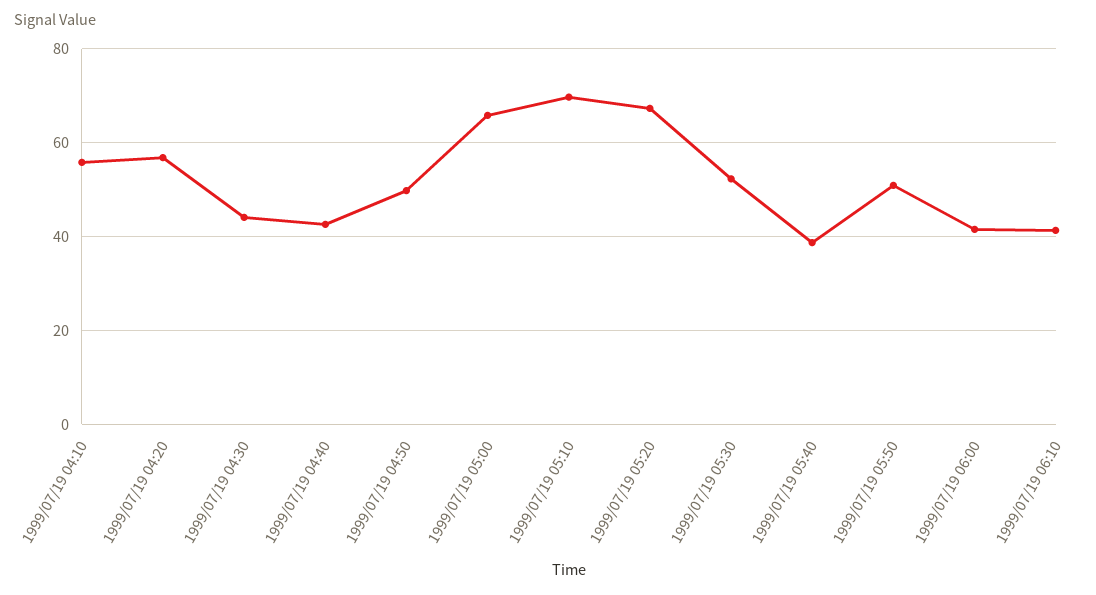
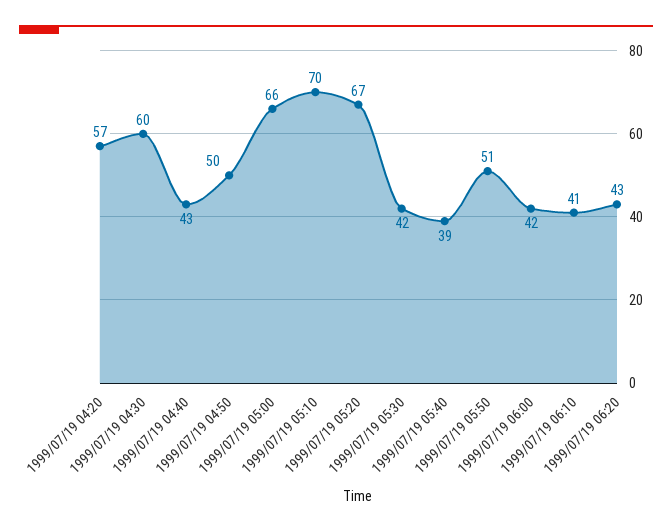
1999/07/19 04:10: 56 -> none
1999/07/19 04:30: 44 -> 60
1999/07/19 05:30: 52 -> 42
1999/07/19 06:20: none -> 43

